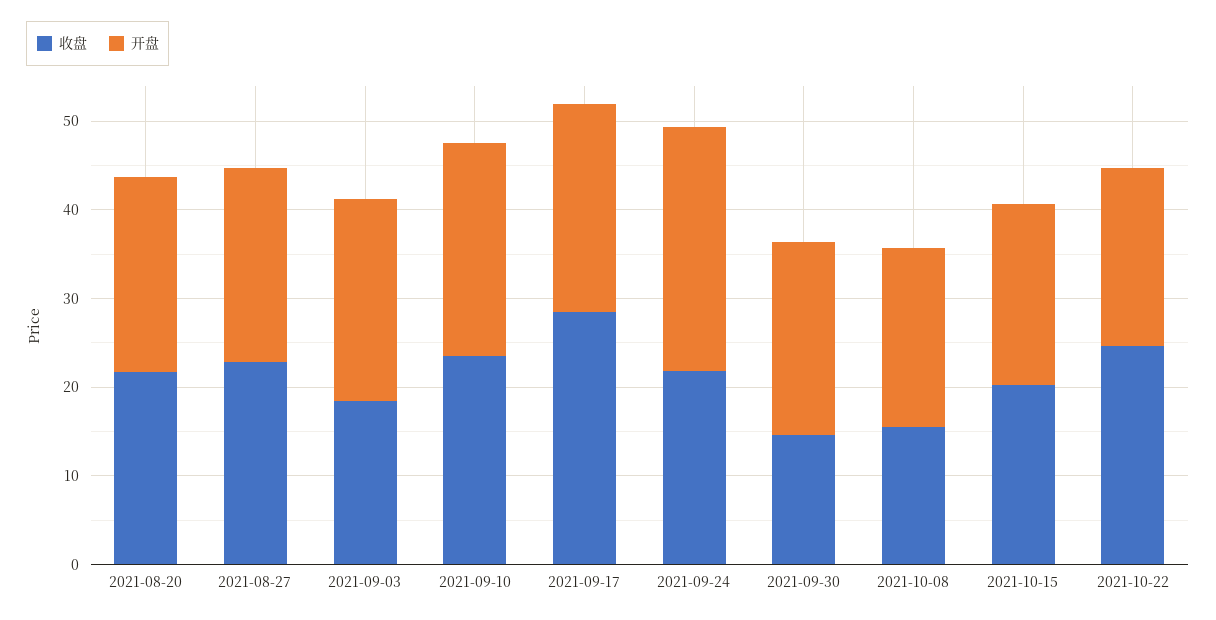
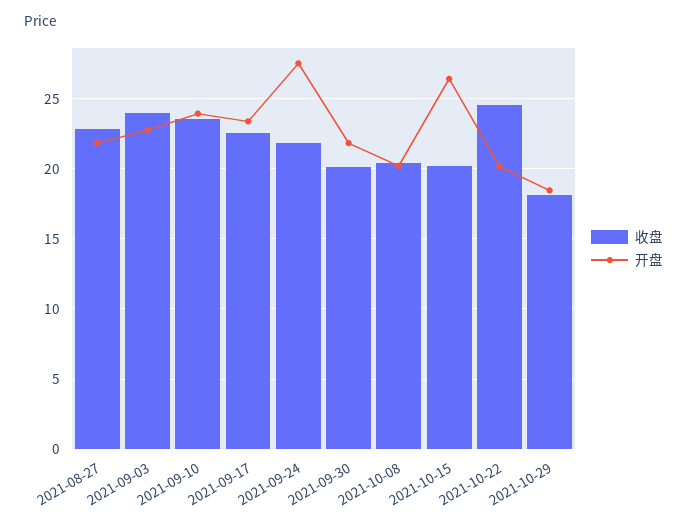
收盘, 2021-08-20: 22 -> none
开盘, 2021-08-20: 22 -> none
收盘, 2021-09-03: 18 -> 24
收盘, 2021-09-17: 28 -> 22.5
收盘, 2021-09-30: 14 -> 20
收盘, 2021-10-08: 16 -> 20.5
开盘, 2021-10-15: 20 -> 26.5
收盘, 2021-10-29: none -> 18
开盘, 2021-10-29: none -> 18.5

